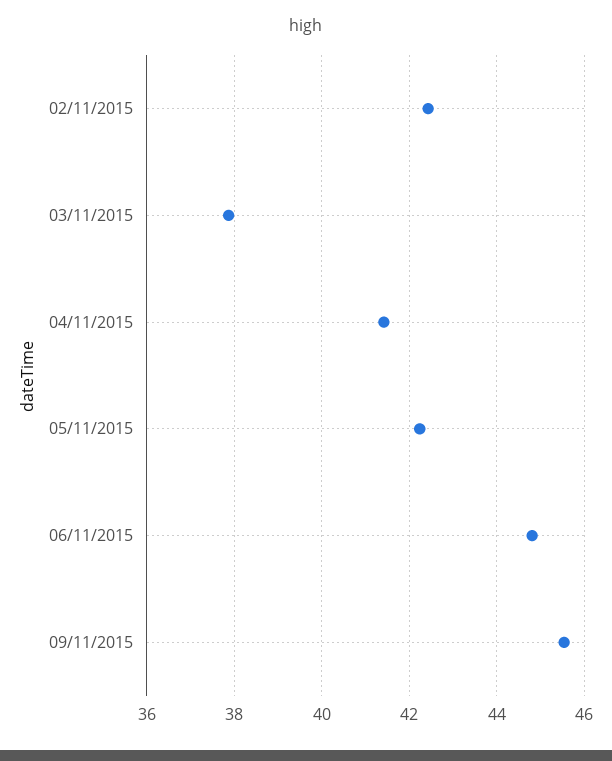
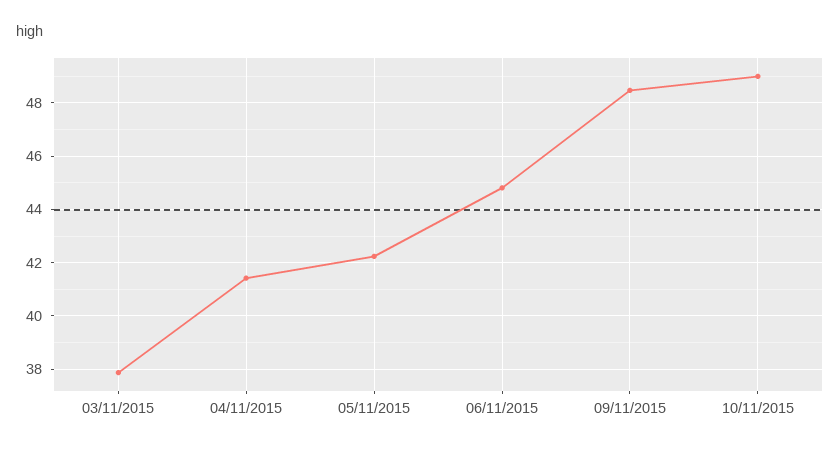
02/11/2015: 42.4 -> none
09/11/2015: 45.6 -> 48.5
10/11/2015: none -> 49

